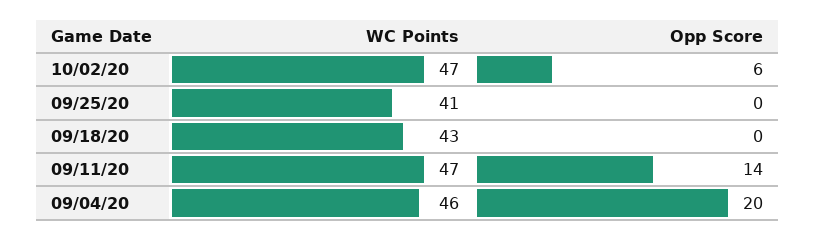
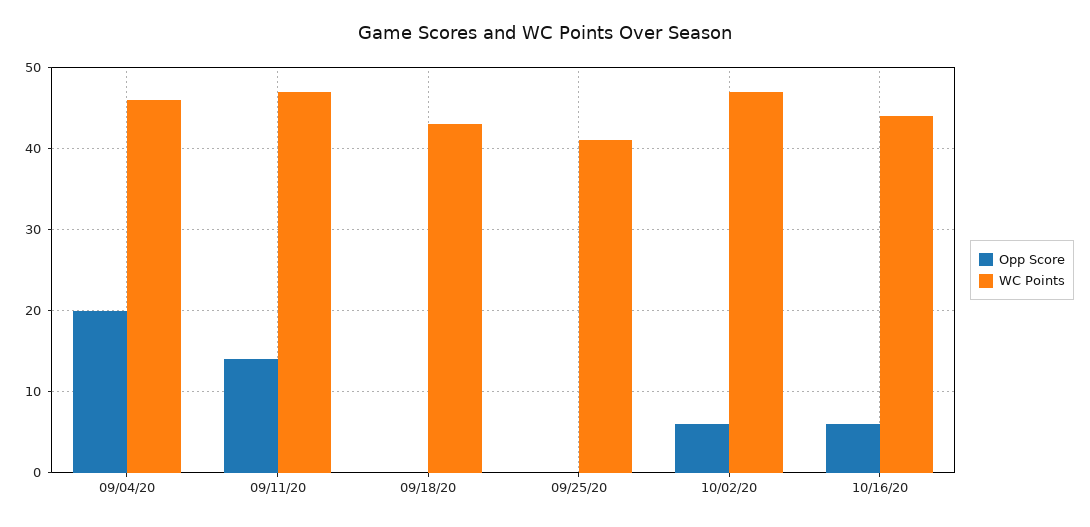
Opp Score, 10/16/20: none -> 6
WC Points, 10/16/20: none -> 44

